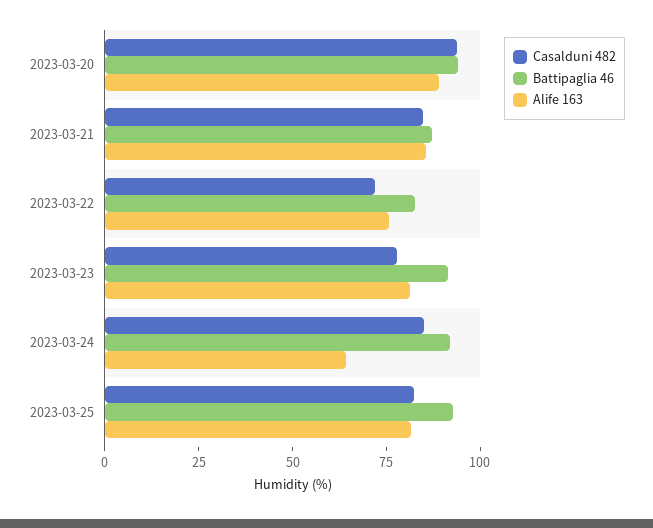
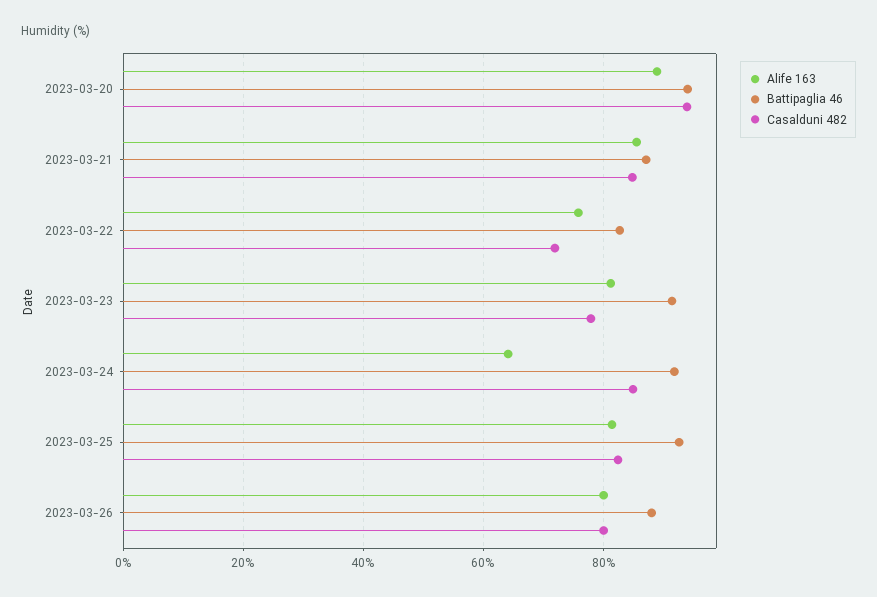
Alife 163, 2023-03-26: none -> 80
Battipaglia 46, 2023-03-26: none -> 88
Casalduni 482, 2023-03-26: none -> 80

